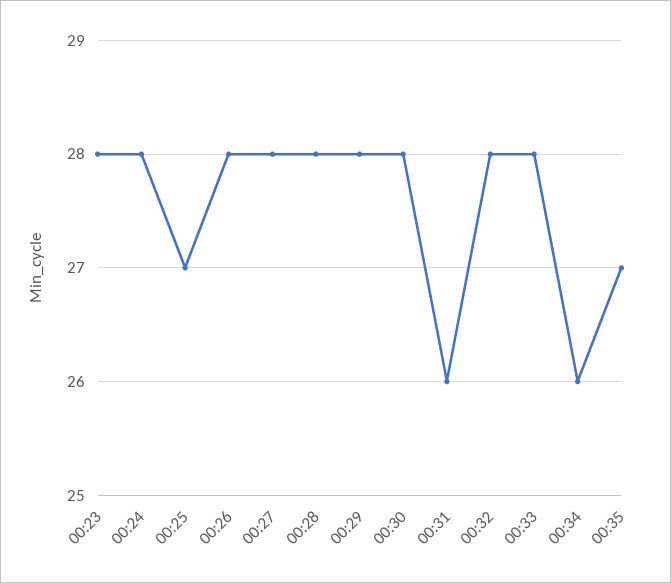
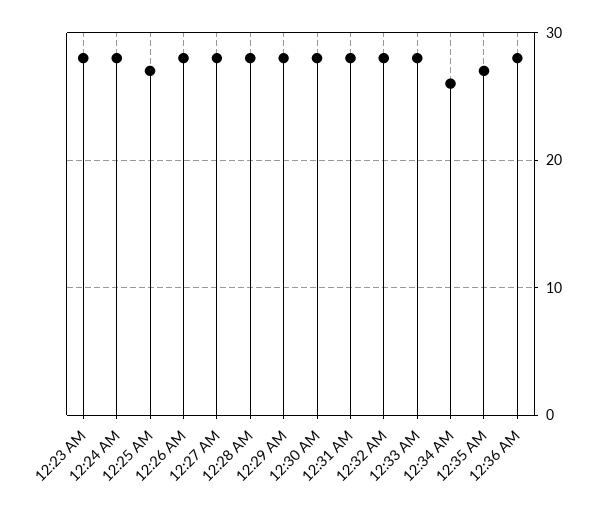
00:31: 26 -> 28
12:36 AM: none -> 28

